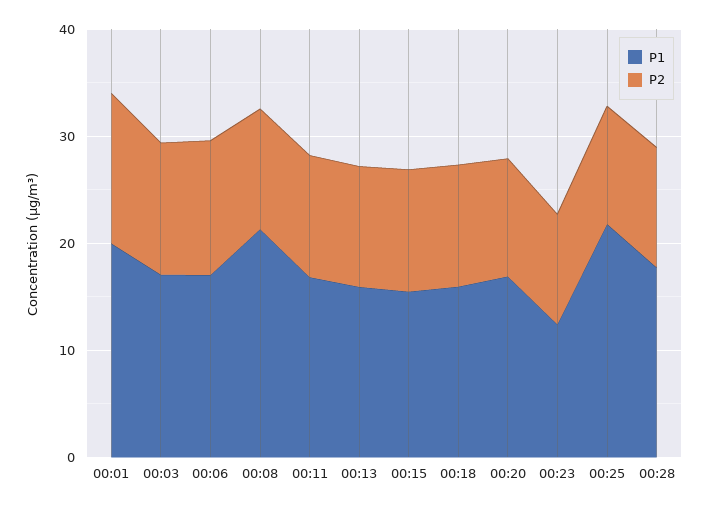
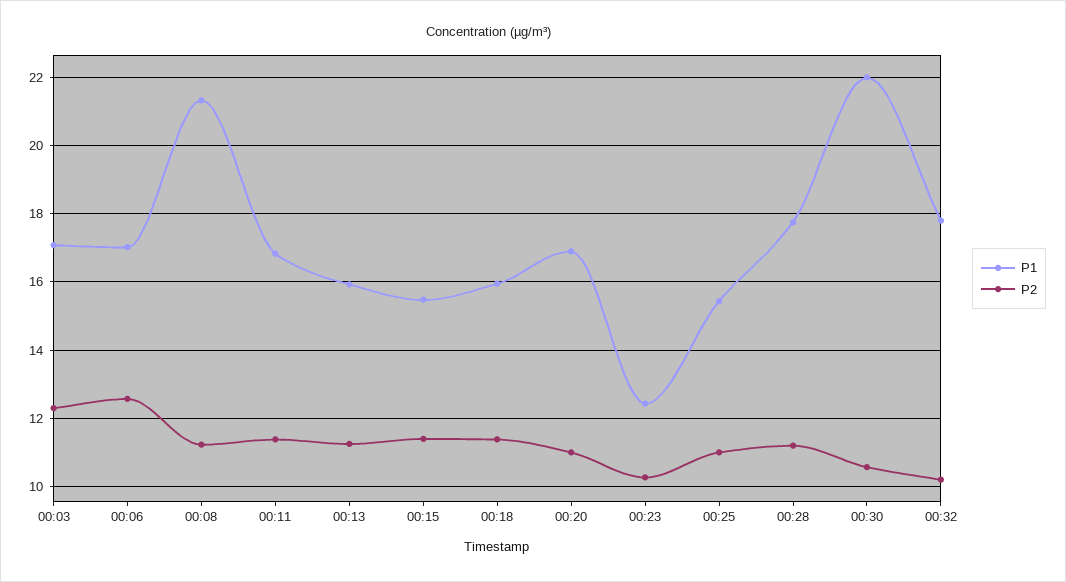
P1, 00:01: 20 -> none
P2, 00:01: 14 -> none
P1, 00:25: 22 -> 15.4
P1, 00:30: none -> 22
P2, 00:30: none -> 10.6
P1, 00:32: none -> 17.8
P2, 00:32: none -> 10.2

